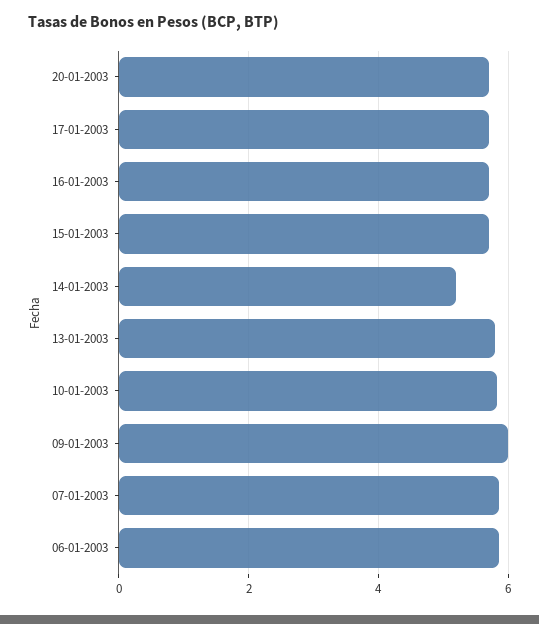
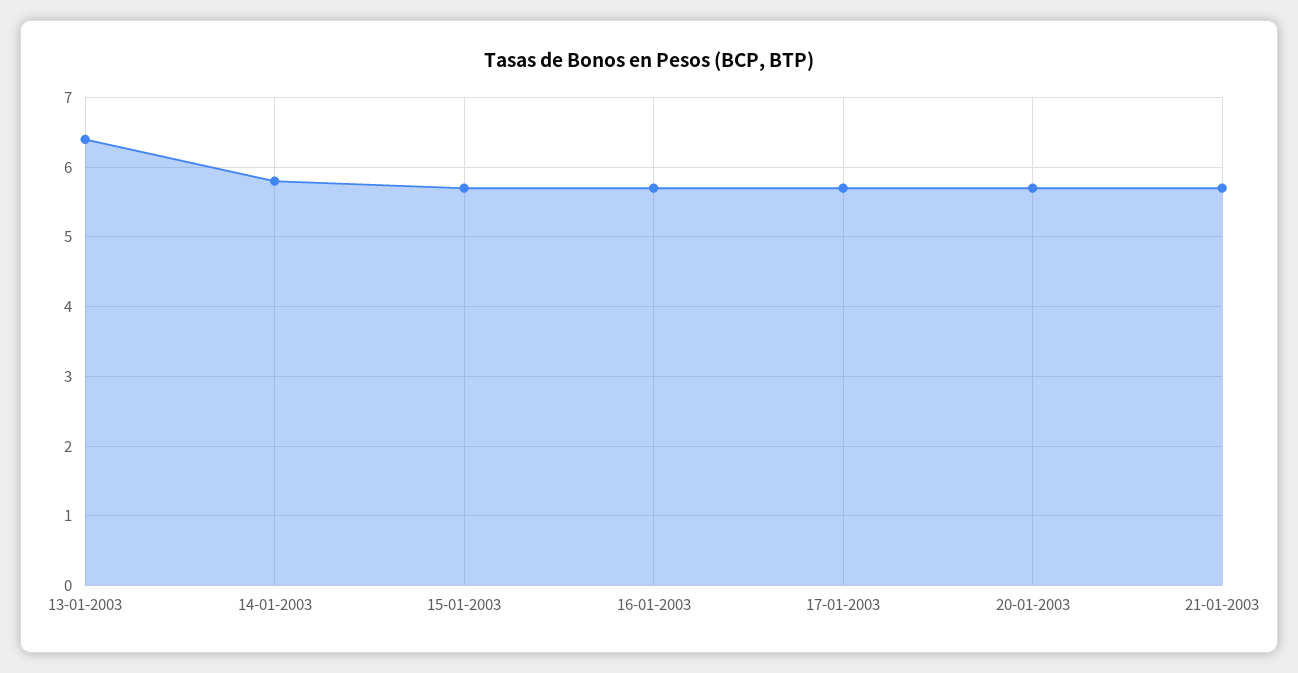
14-01-2003: 5.2 -> 5.8
13-01-2003: 5.8 -> 6.4
10-01-2003: 5.8 -> none
09-01-2003: 6 -> none
07-01-2003: 5.8 -> none
06-01-2003: 5.8 -> none
21-01-2003: none -> 5.7

